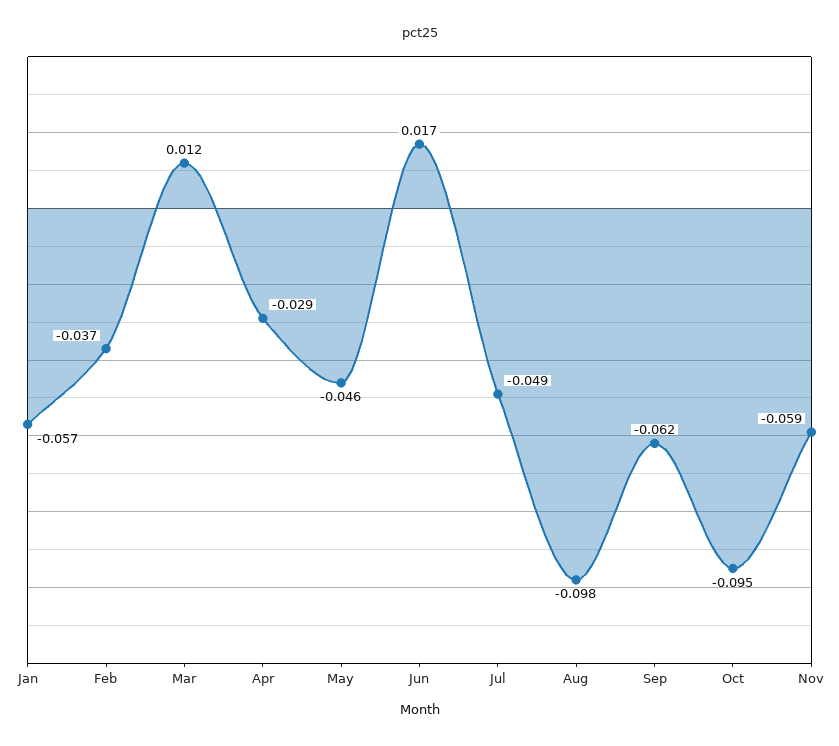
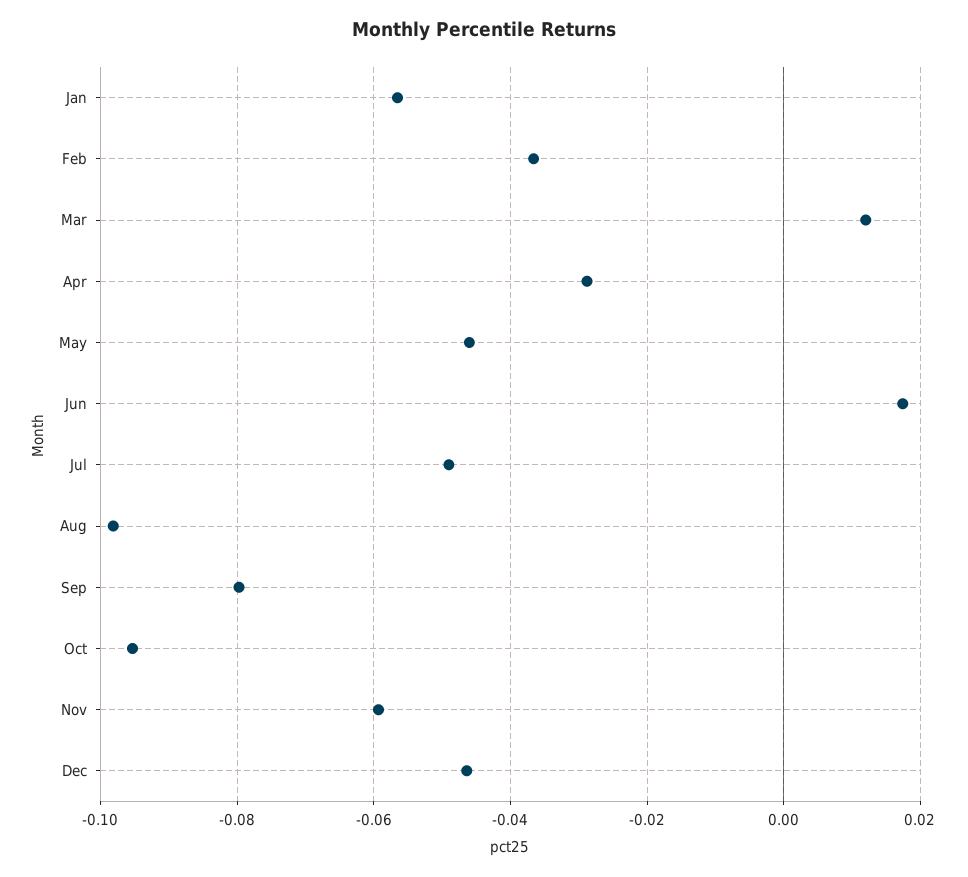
Sep: -0.062 -> -0.08
Dec: none -> -0.046

